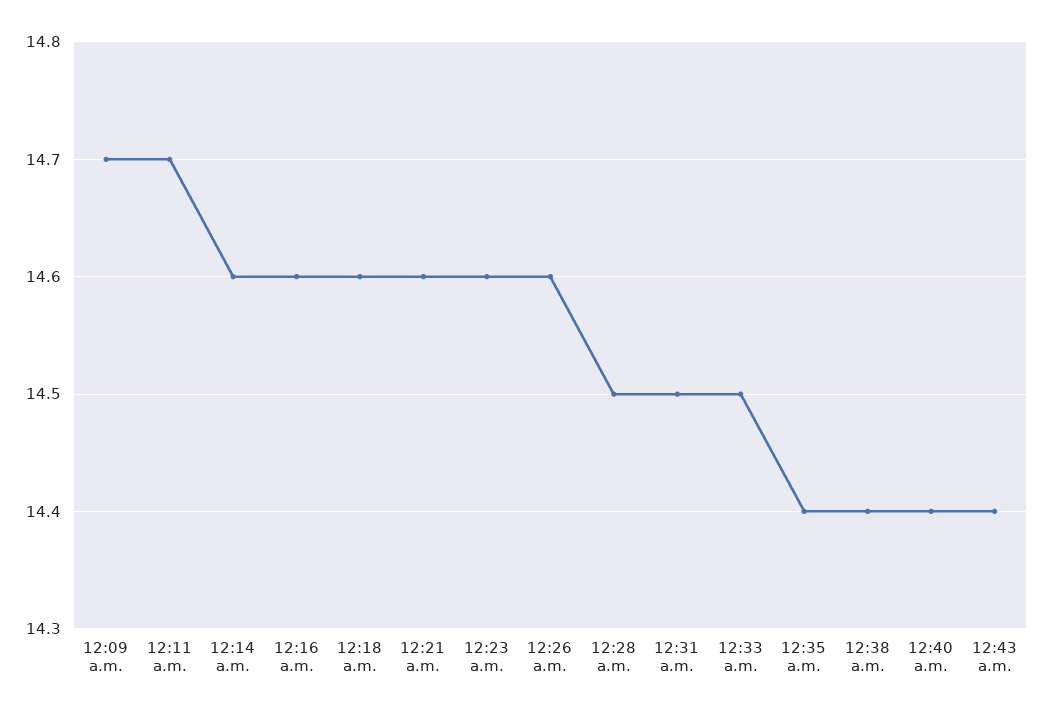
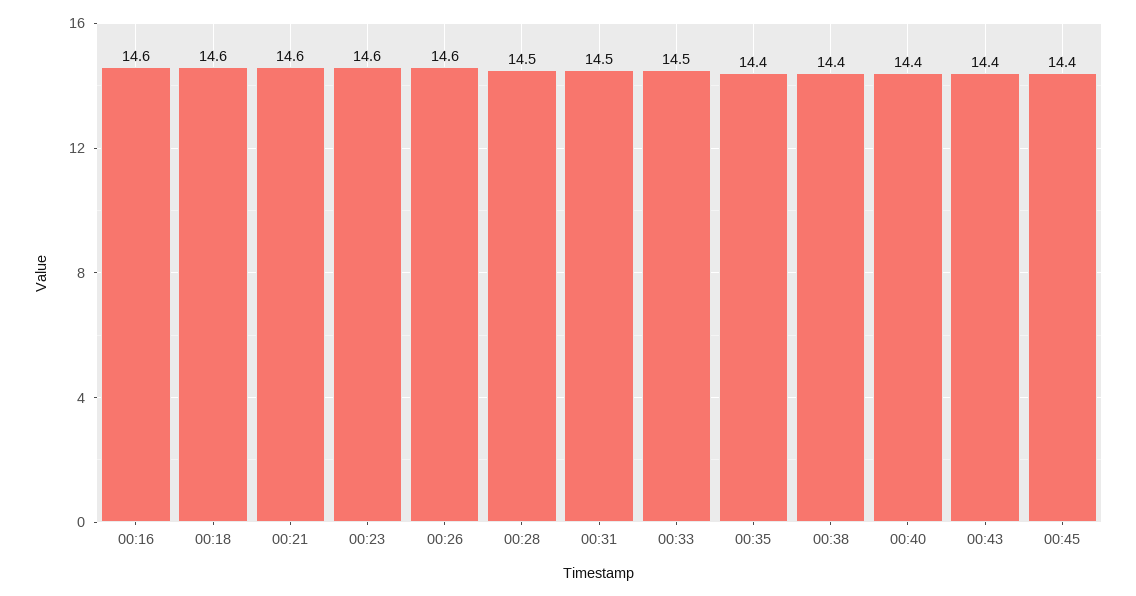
12:09 a.m.: 14.7 -> none
12:11 a.m.: 14.7 -> none
12:14 a.m.: 14.6 -> none
00:45: none -> 14.4

